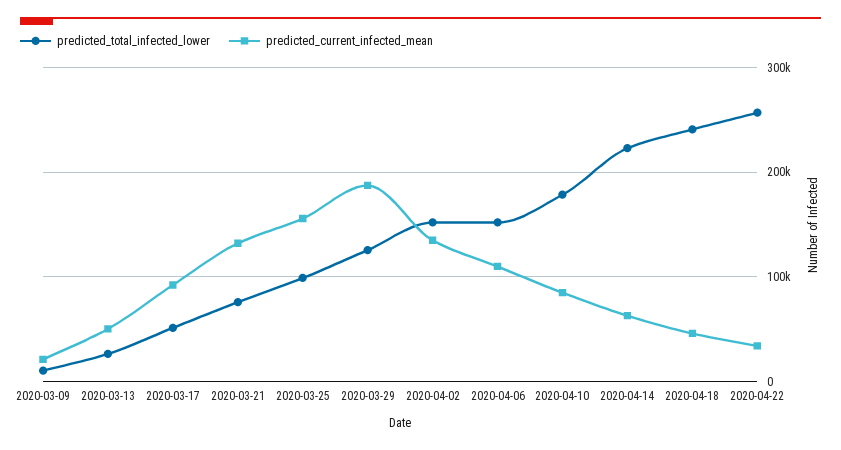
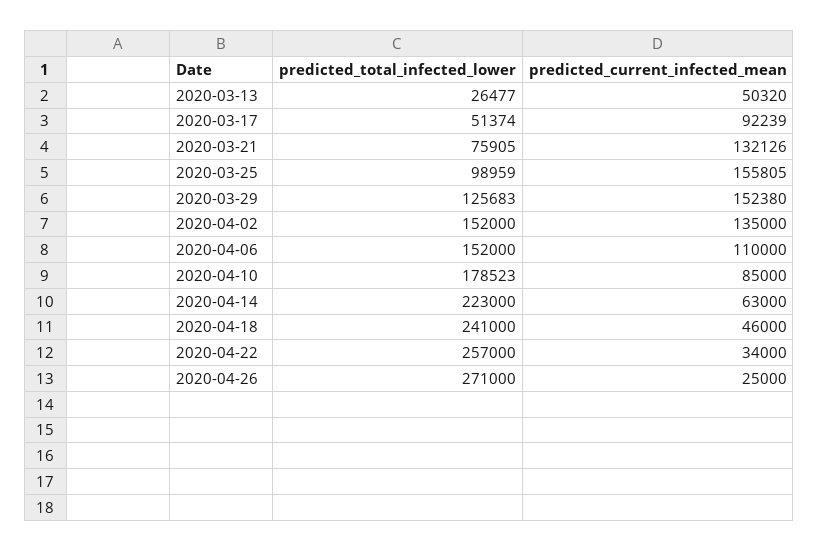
predicted_total_infected_lower, 2020-03-09: 10000 -> none
predicted_current_infected_mean, 2020-03-09: 20000 -> none
predicted_current_infected_mean, 2020-03-29: 190000 -> 152380
predicted_total_infected_lower, 2020-04-26: none -> 271000
predicted_current_infected_mean, 2020-04-26: none -> 25000

